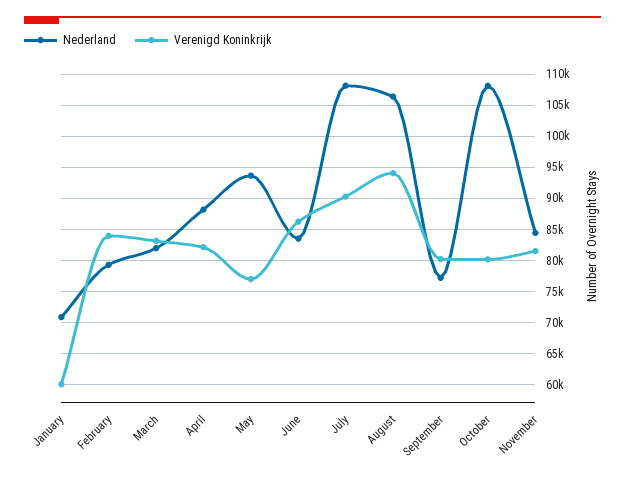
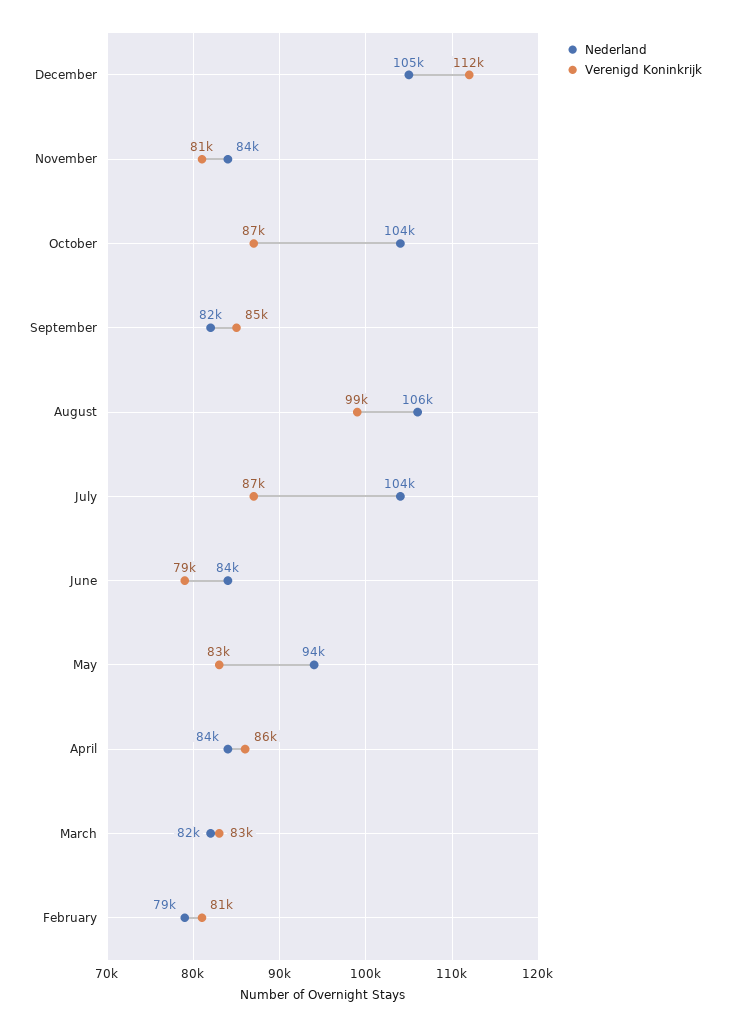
Nederland, January: 71000 -> none
Verenigd Koninkrijk, January: 60000 -> none
Verenigd Koninkrijk, February: 84000 -> 81000
Nederland, April: 88000 -> 84000
Verenigd Koninkrijk, April: 82000 -> 86000
Verenigd Koninkrijk, May: 77000 -> 83000
Verenigd Koninkrijk, June: 86000 -> 79000
Nederland, July: 108000 -> 104000
Verenigd Koninkrijk, July: 90000 -> 87000
Verenigd Koninkrijk, August: 94000 -> 99000
Nederland, September: 77000 -> 82000
Verenigd Koninkrijk, September: 80000 -> 85000
Nederland, October: 108000 -> 104000
Verenigd Koninkrijk, October: 80000 -> 87000
Nederland, December: none -> 105000
Verenigd Koninkrijk, December: none -> 112000

